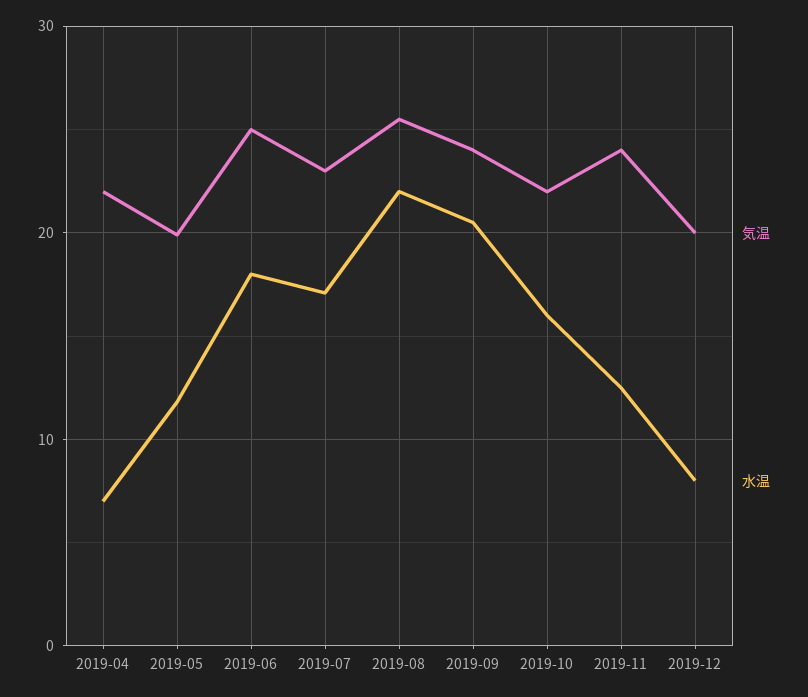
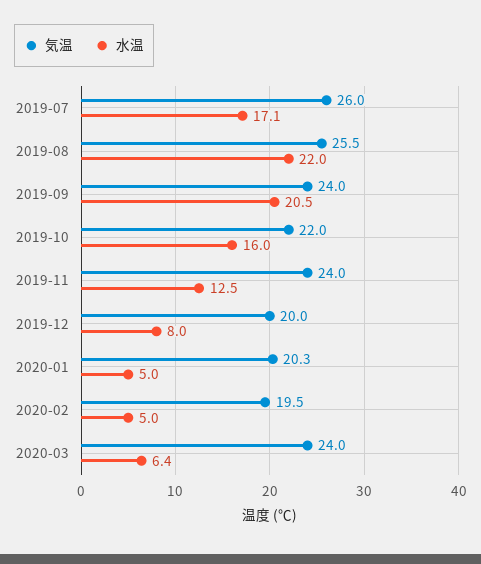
気温, 2019-04: 22 -> none
水温, 2019-04: 7 -> none
気温, 2019-05: 20 -> none
水温, 2019-05: 12 -> none
気温, 2019-06: 25 -> none
水温, 2019-06: 18 -> none
気温, 2019-07: 23 -> 26
気温, 2020-01: none -> 20.3
水温, 2020-01: none -> 5
気温, 2020-02: none -> 19.5
水温, 2020-02: none -> 5
気温, 2020-03: none -> 24
水温, 2020-03: none -> 6.4

